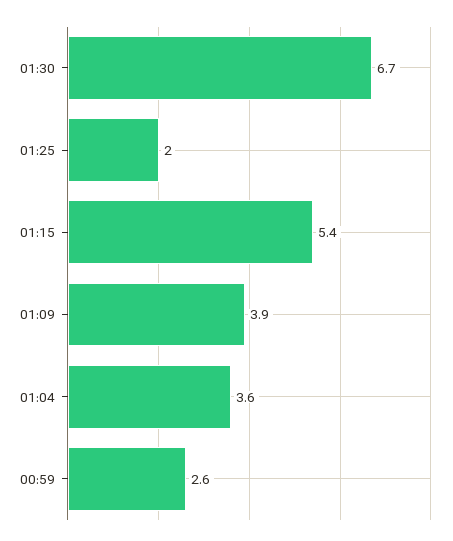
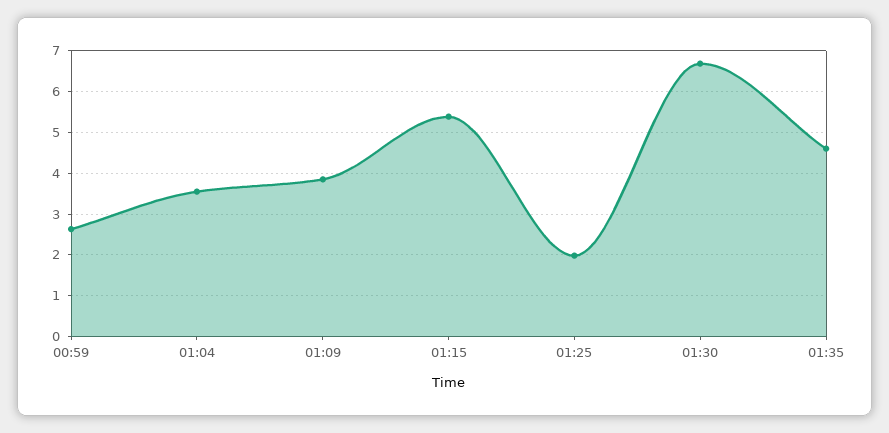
01:35: none -> 4.6

